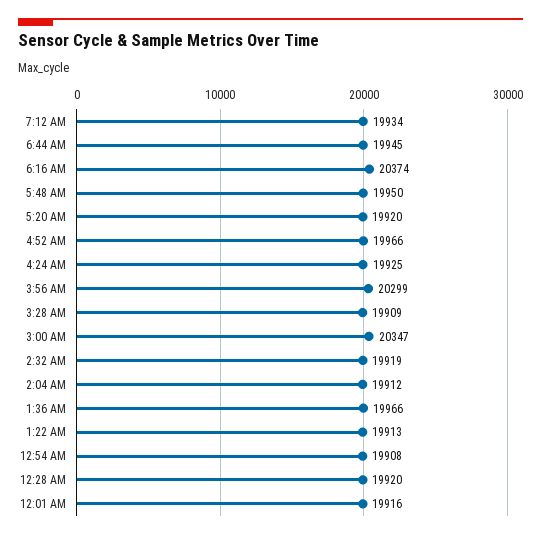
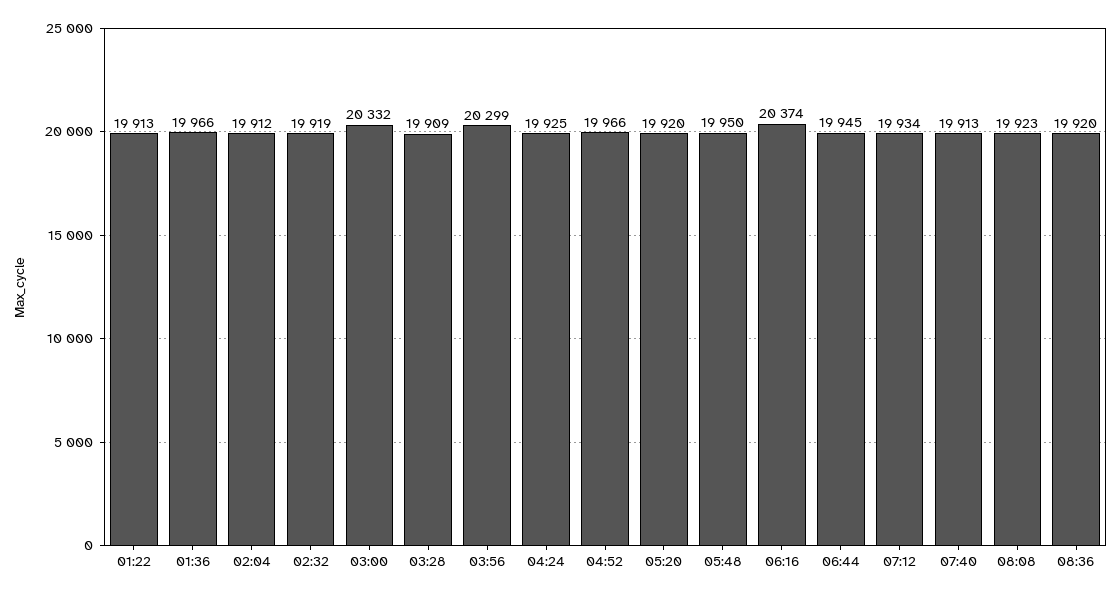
3:00 AM: 20347 -> 20332
12:54 AM: 19908 -> none
12:28 AM: 19920 -> none
12:01 AM: 19916 -> none
07:40: none -> 19913
08:08: none -> 19923
08:36: none -> 19920

